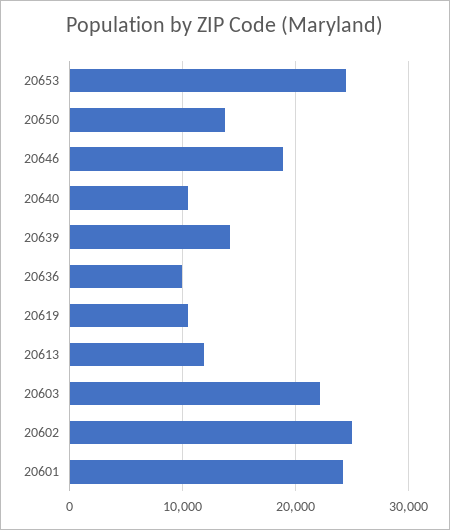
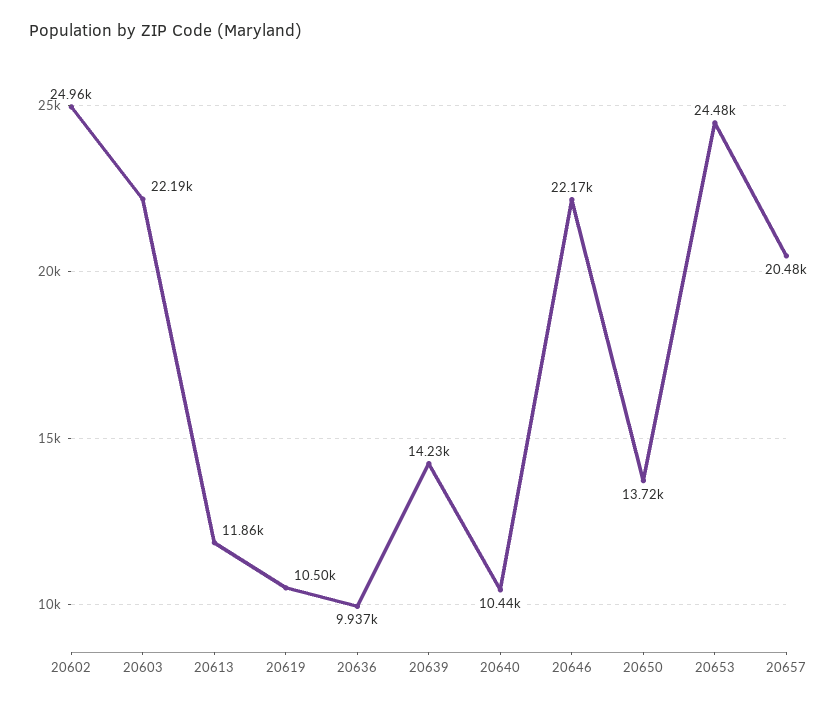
20646: 19000 -> 22170
20601: 24000 -> none
20657: none -> 20480

